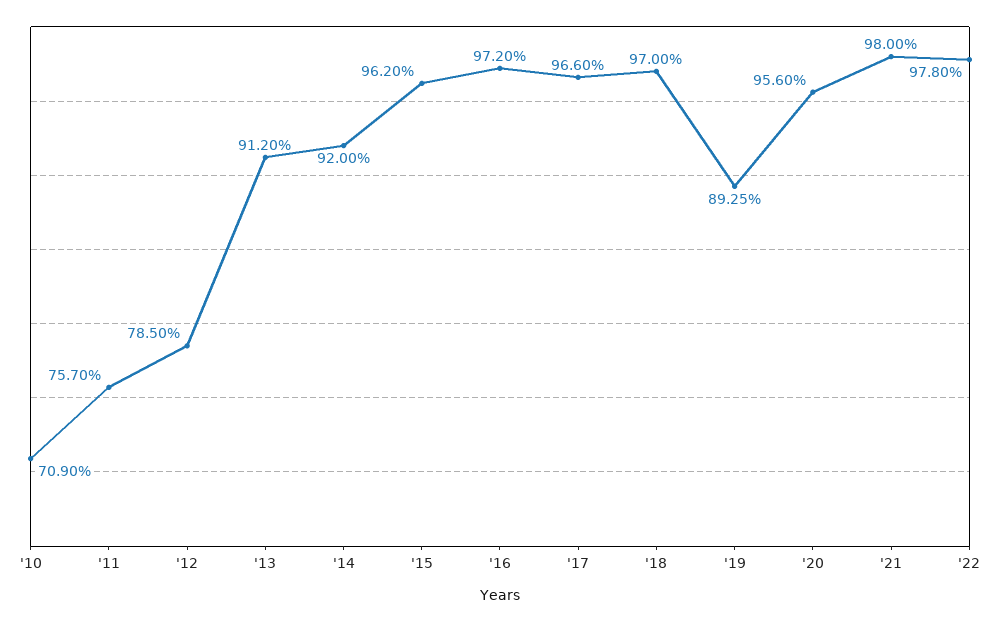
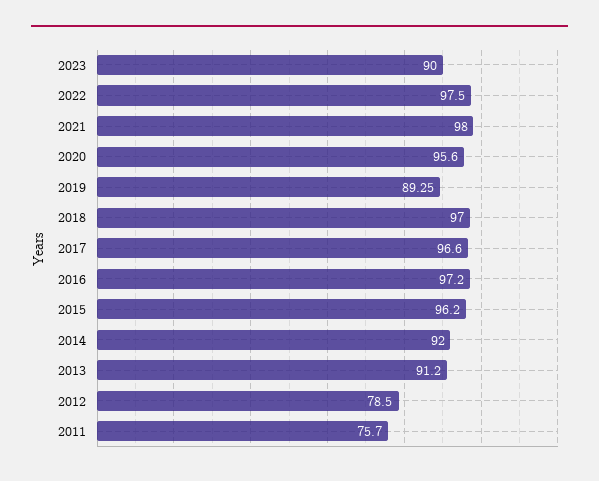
'10: 70.9 -> none
'22: 97.8 -> 97.5
2023: none -> 90

